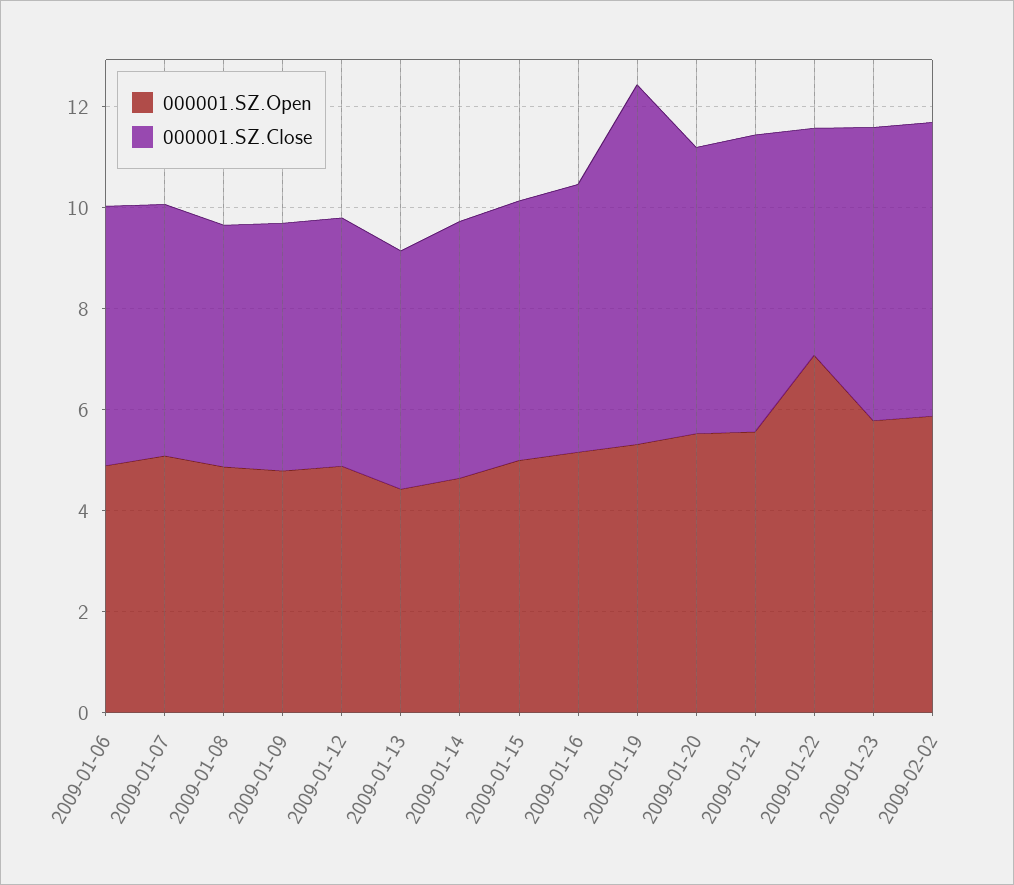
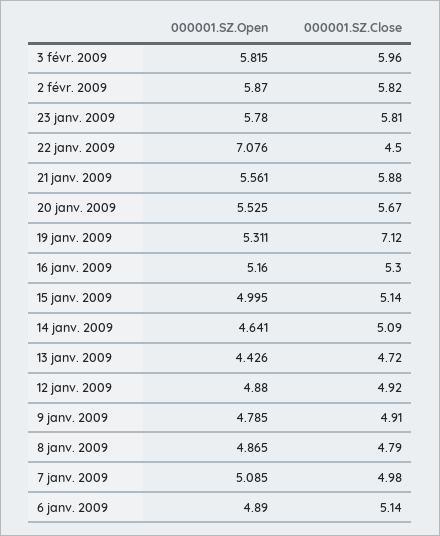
000001.SZ.Open, 3 févr. 2009: none -> 5.815
000001.SZ.Close, 3 févr. 2009: none -> 5.96

